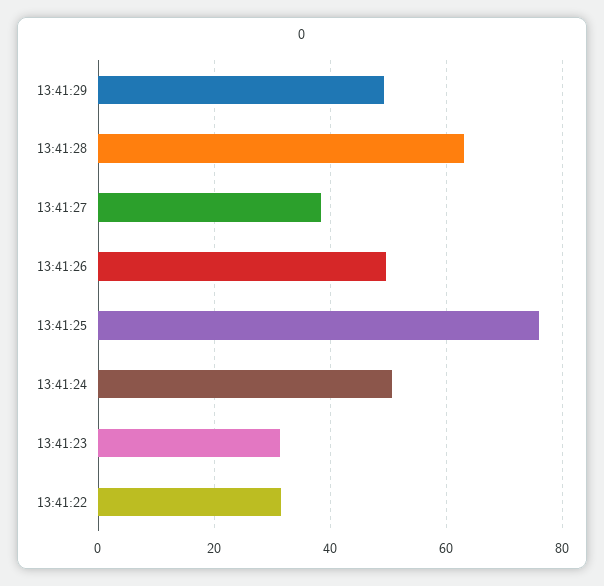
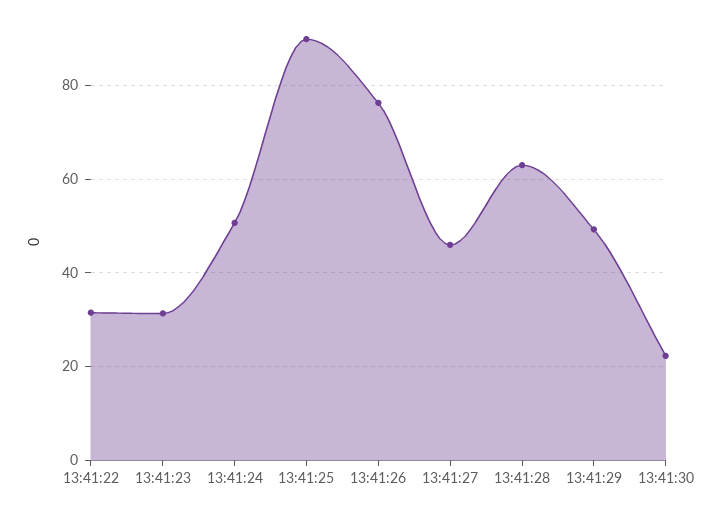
13:41:27: 38 -> 46
13:41:26: 50 -> 76
13:41:25: 76 -> 90
13:41:30: none -> 22

